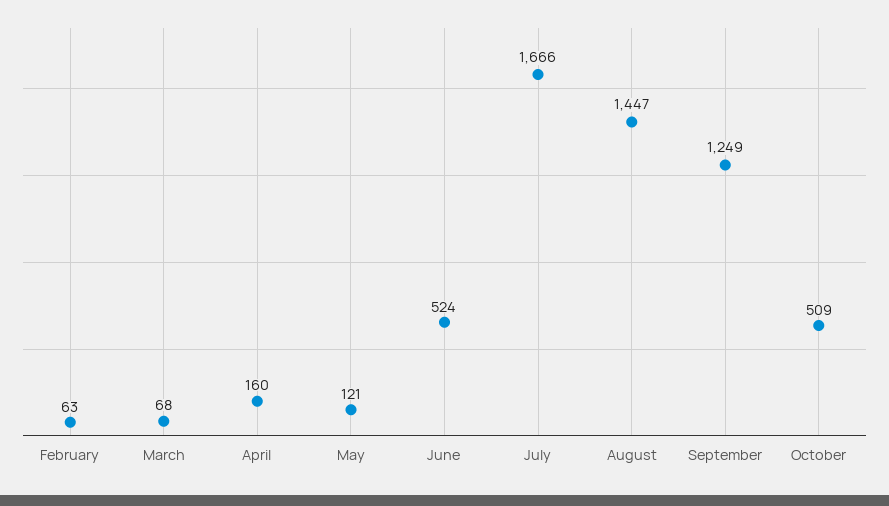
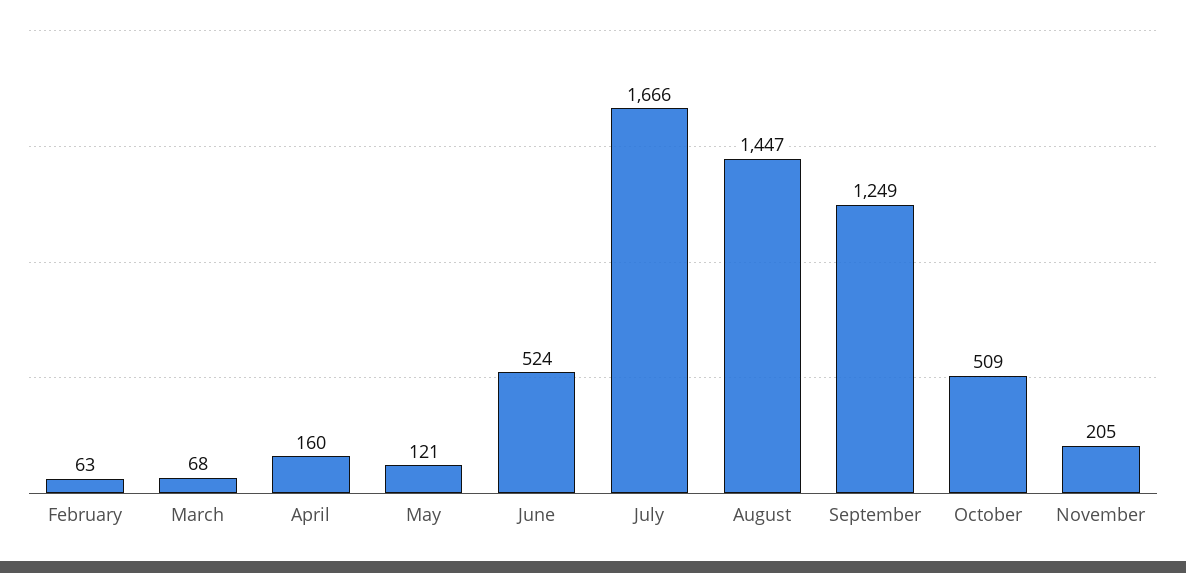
November: none -> 205

